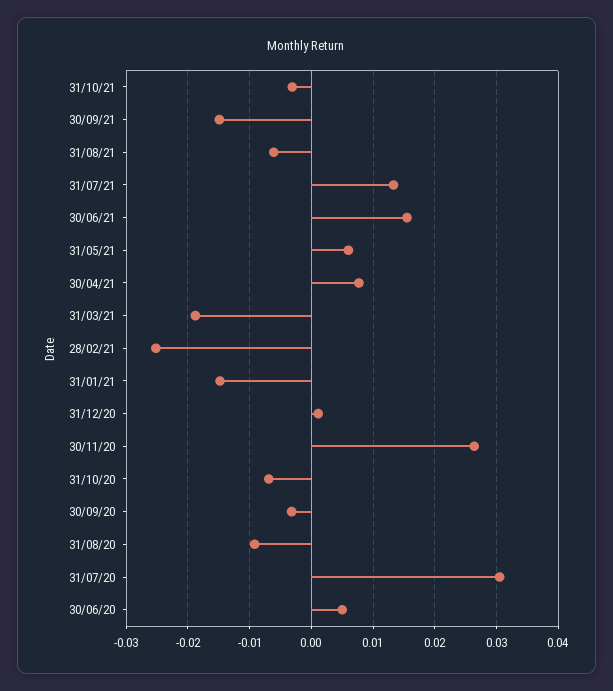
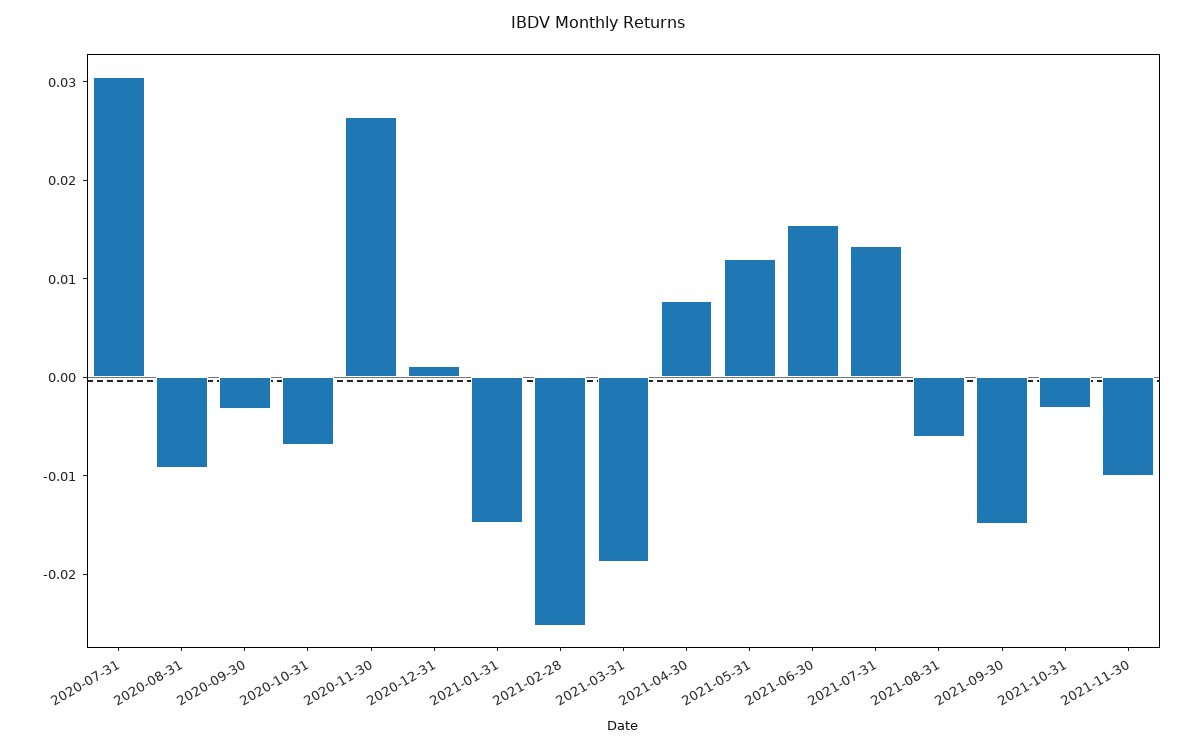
31/05/21: 0.006 -> 0.012
30/06/20: 0.005 -> none
2021-11-30: none -> -0.01

